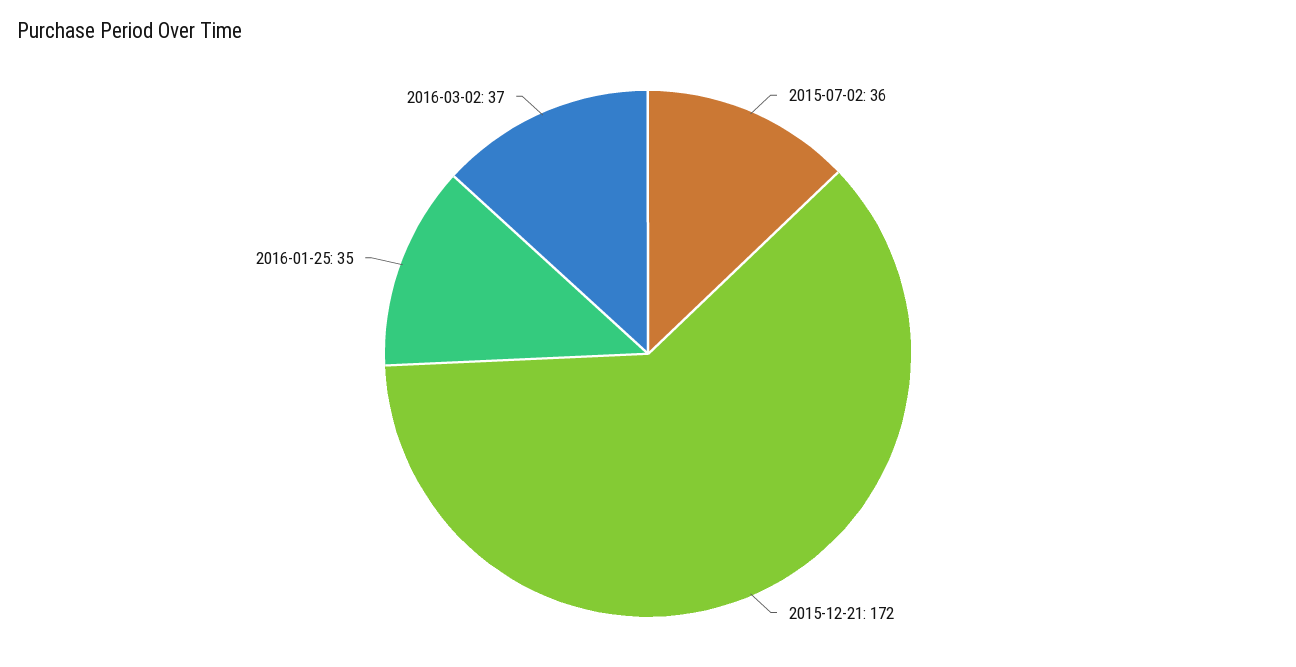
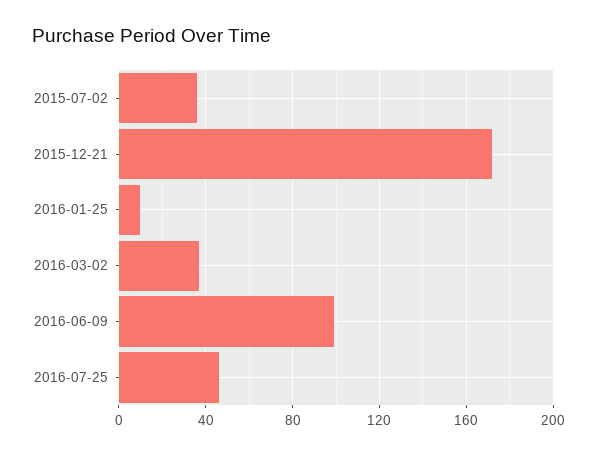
2016-01-25: 35 -> 10
2016-06-09: none -> 100
2016-07-25: none -> 45

